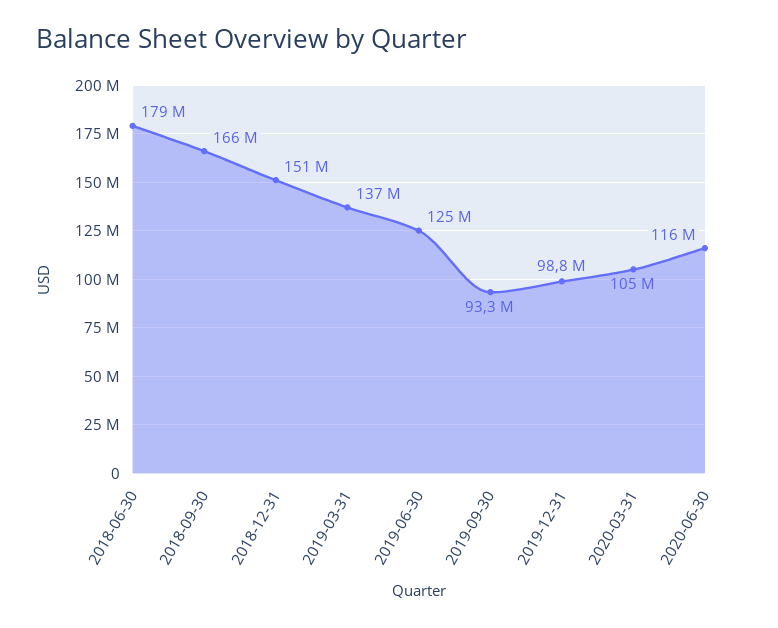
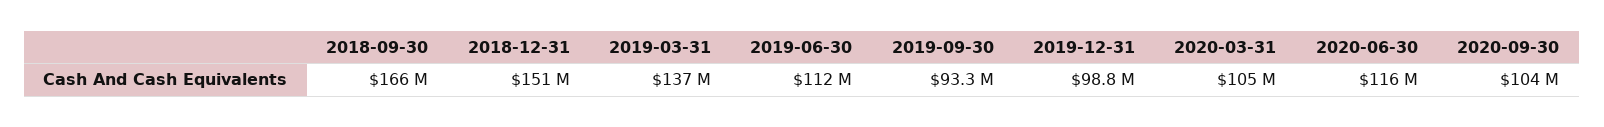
2018-06-30: 179000000 -> none
2019-06-30: 125000000 -> 112000000
2020-09-30: none -> 104000000

